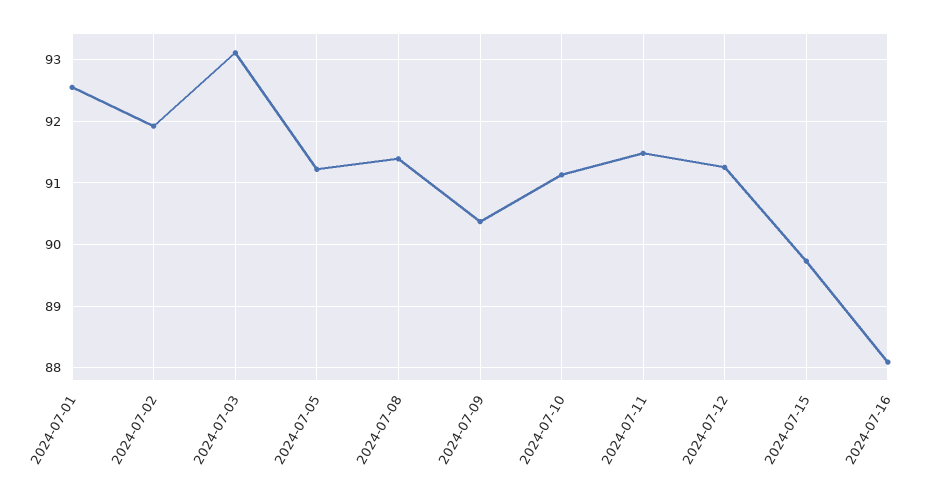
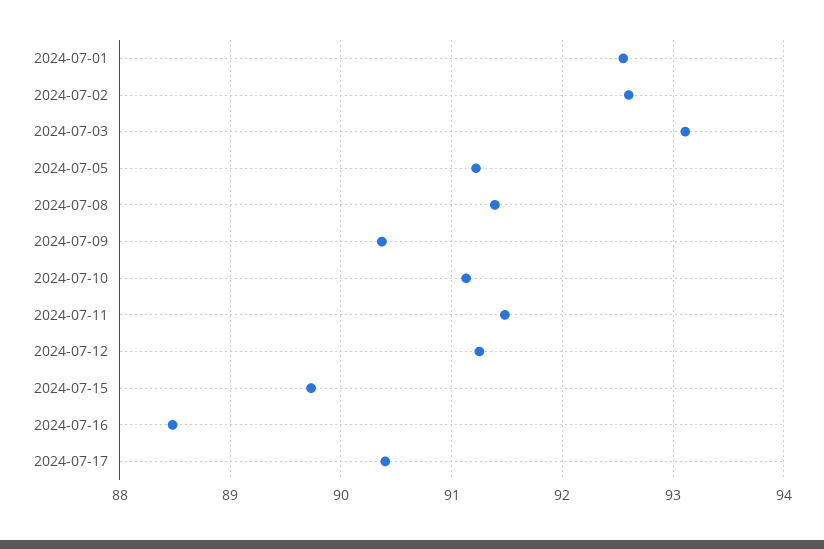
2024-07-02: 91.9 -> 92.6
2024-07-16: 88.1 -> 88.5
2024-07-17: none -> 90.4

